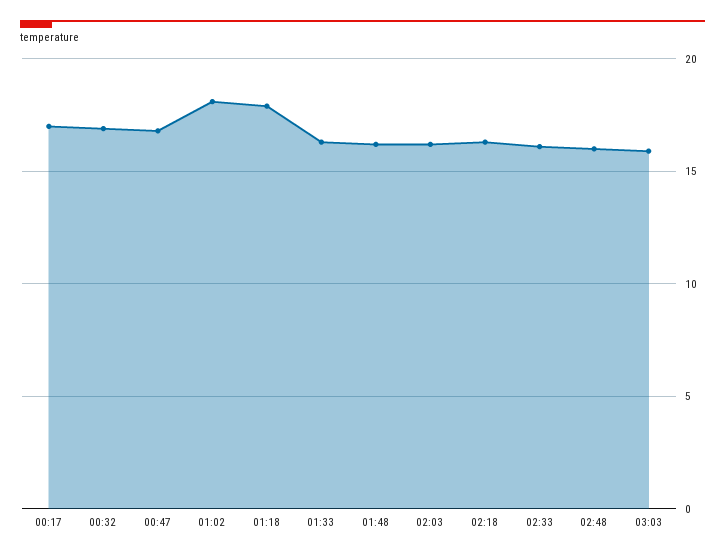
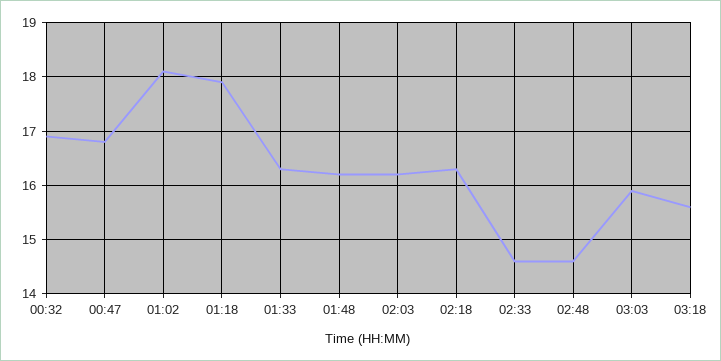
00:17: 17 -> none
02:33: 16 -> 14.5
02:48: 16 -> 14.5
03:18: none -> 15.5

